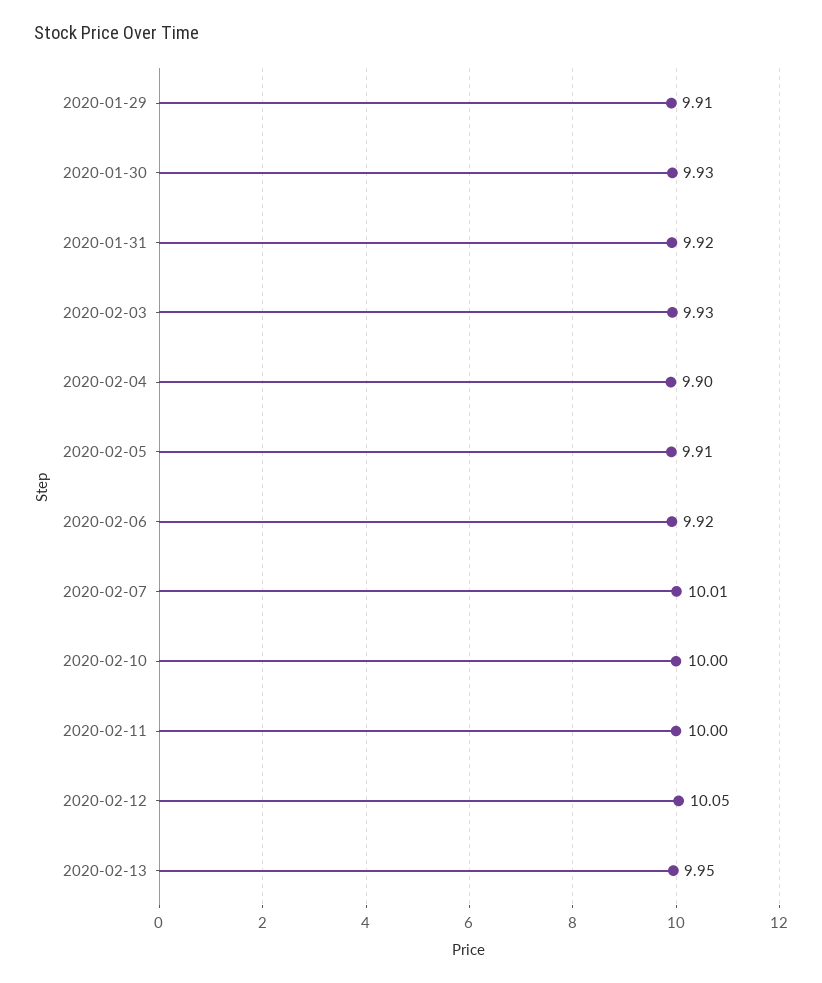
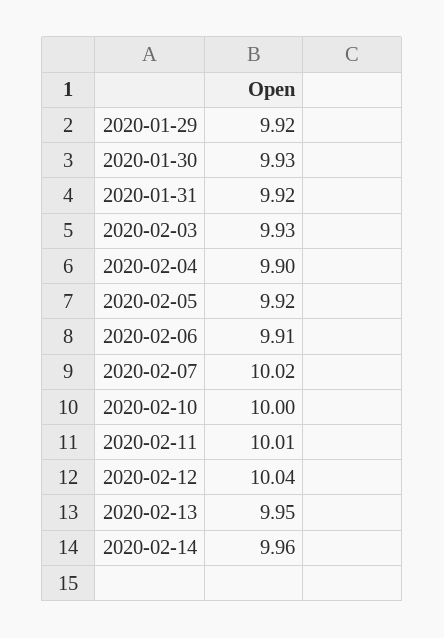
2020-01-29: 9.91 -> 9.92
2020-02-05: 9.91 -> 9.92
2020-02-06: 9.92 -> 9.91
2020-02-07: 10.01 -> 10.02
2020-02-11: 10 -> 10.01
2020-02-12: 10.05 -> 10.04
2020-02-14: none -> 9.96

